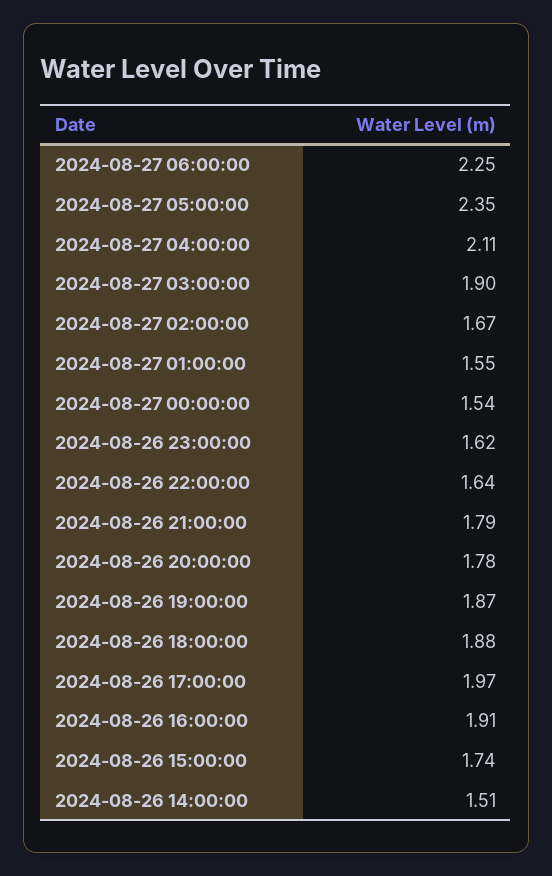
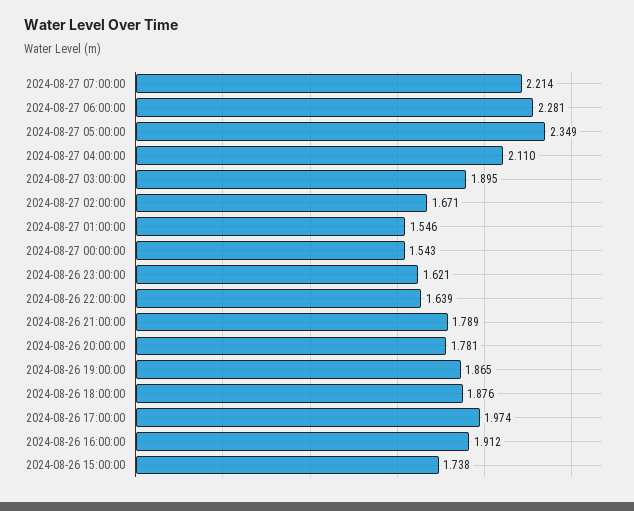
2024-08-27 06:00:00: 2.25 -> 2.281
2024-08-26 14:00:00: 1.51 -> none
2024-08-27 07:00:00: none -> 2.214

